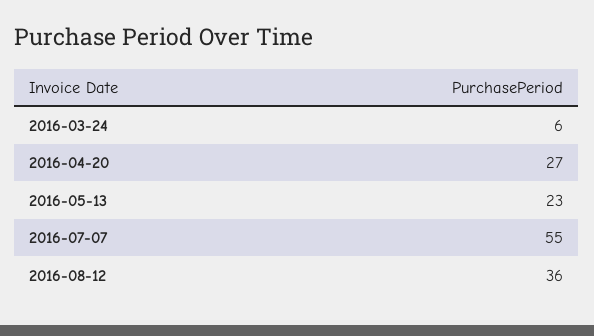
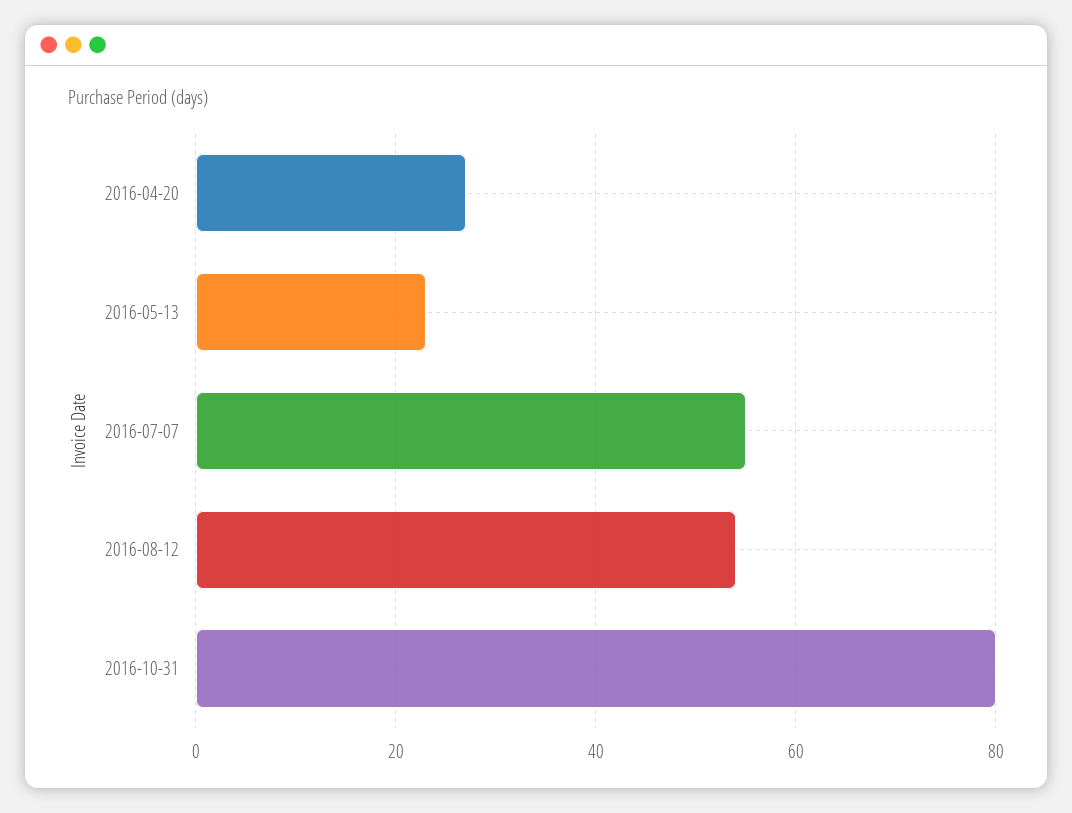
2016-03-24: 6 -> none
2016-08-12: 36 -> 55
2016-10-31: none -> 80

